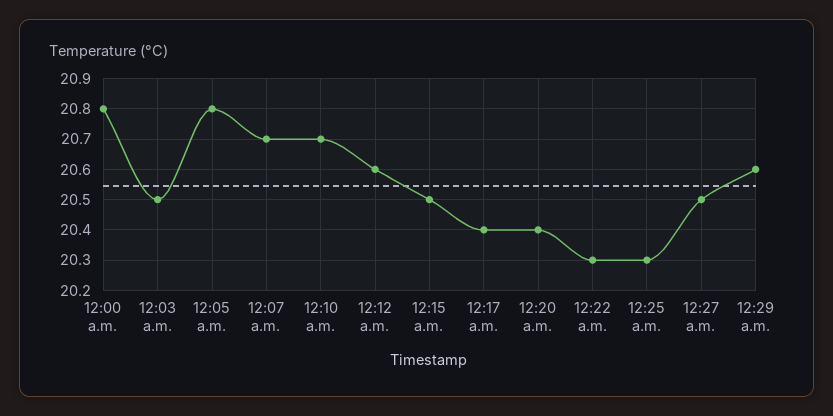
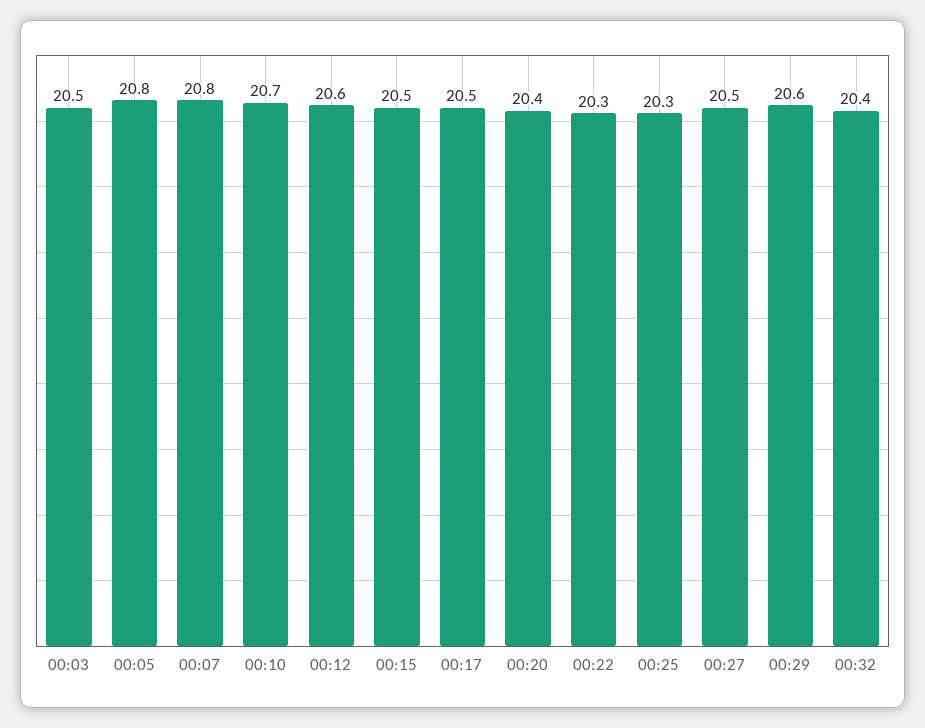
12:00 a.m.: 20.8 -> none
12:07 a.m.: 20.7 -> 20.8
12:17 a.m.: 20.4 -> 20.5
00:32: none -> 20.4

